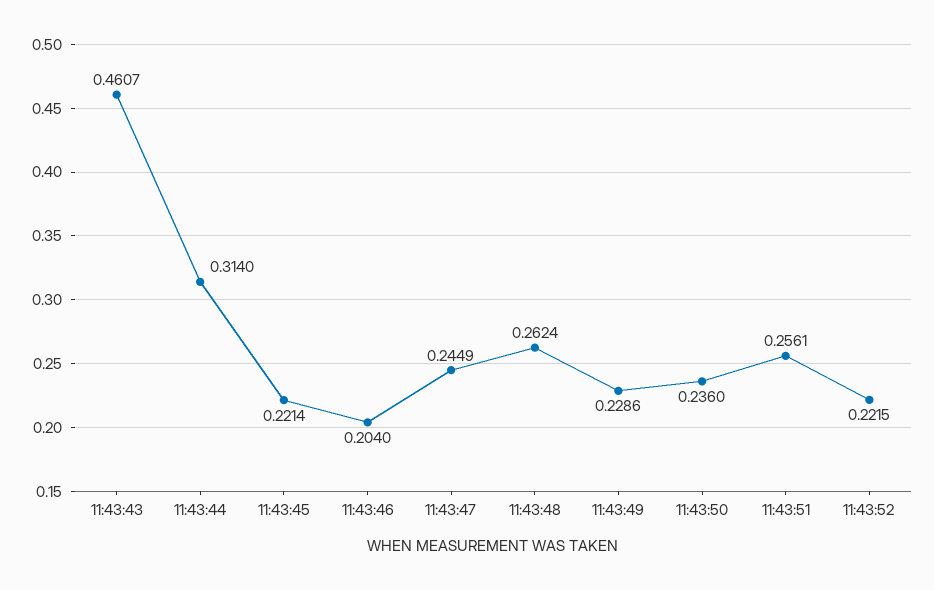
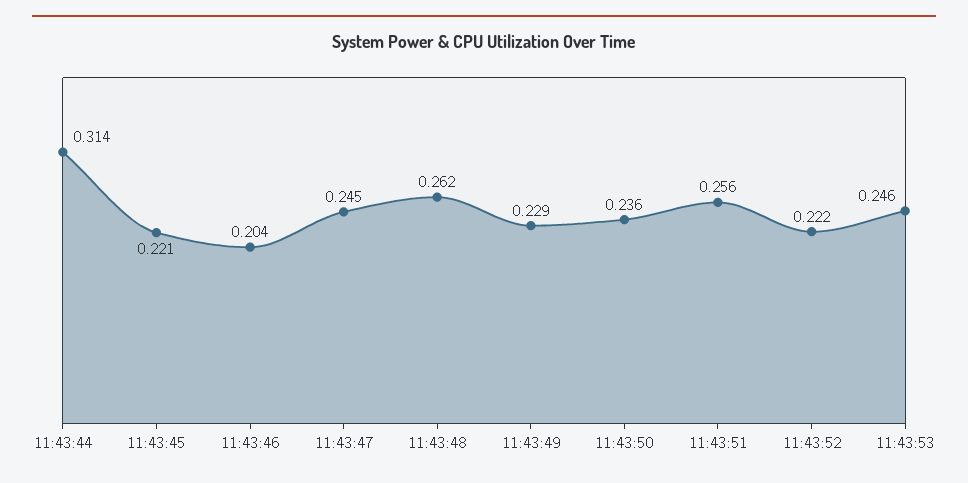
11:43:43: 0.4607 -> none
11:43:53: none -> 0.246

